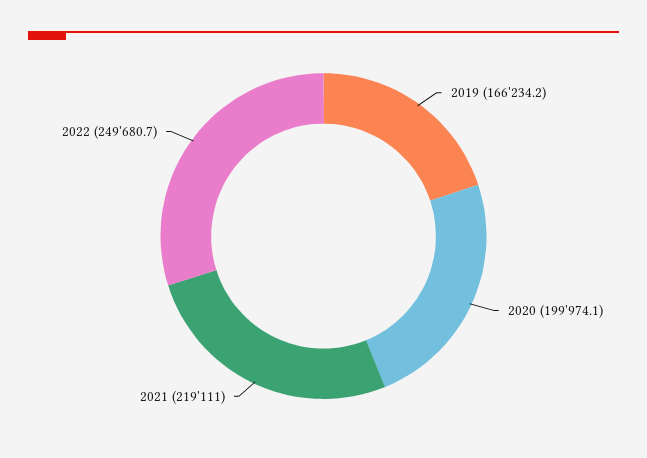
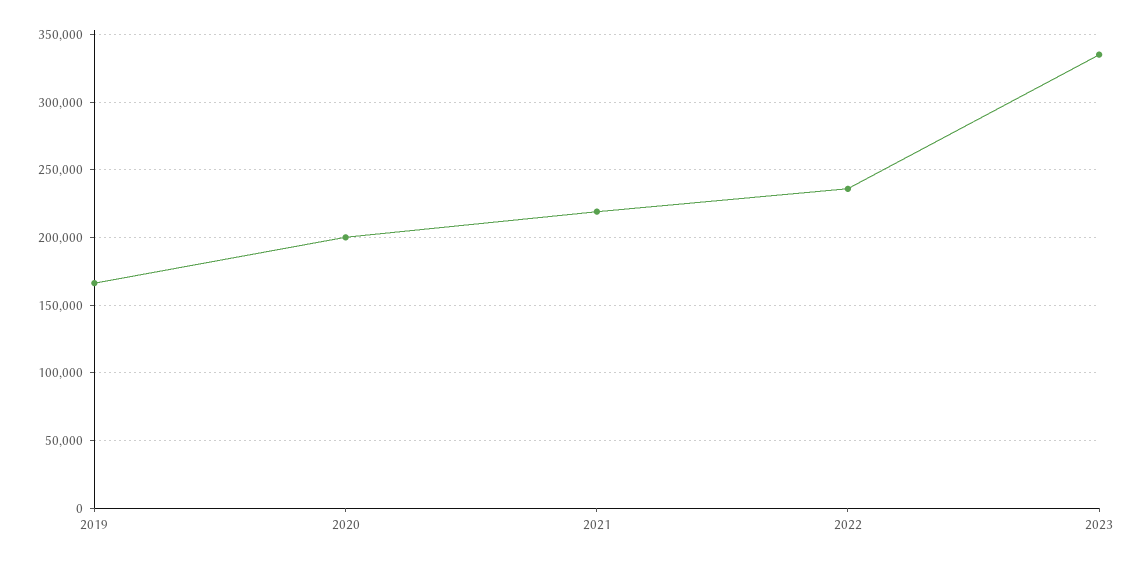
2022: 249680.7 -> 235000
2023: none -> 335000

